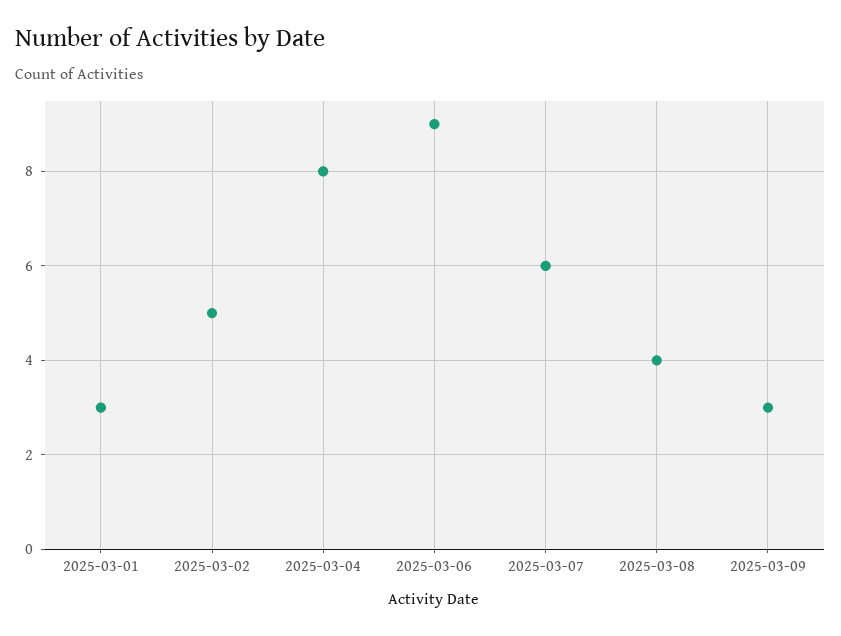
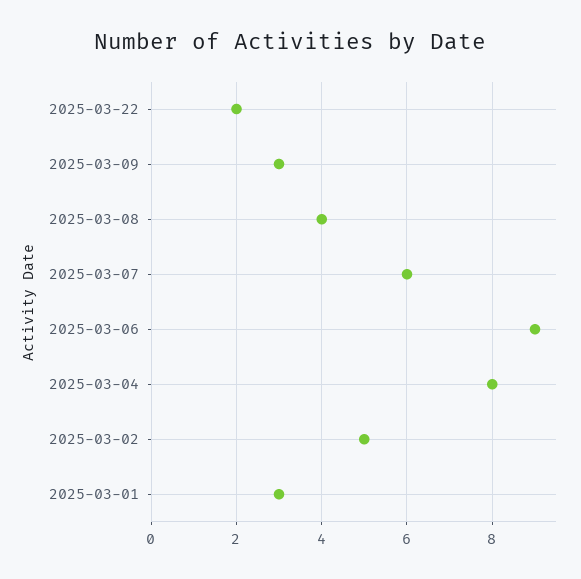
2025-03-22: none -> 2

